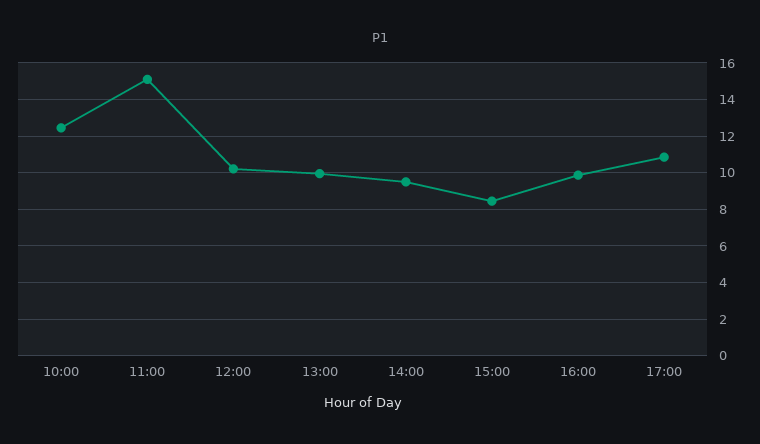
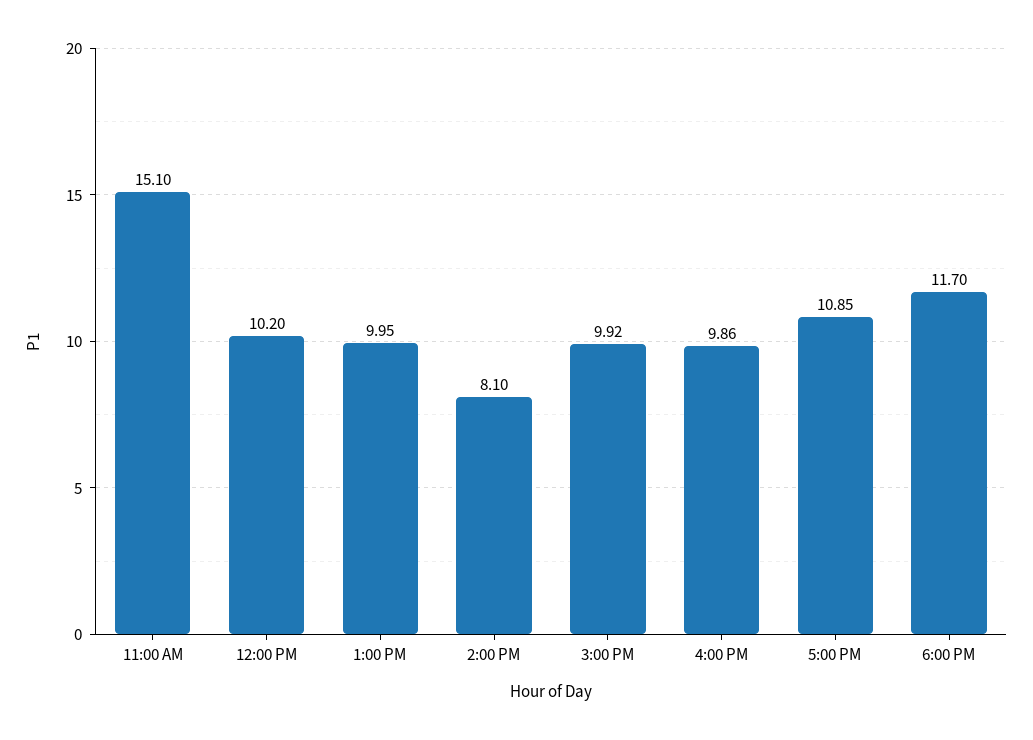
10:00: 12.5 -> none
14:00: 9.5 -> 8.1
15:00: 8.5 -> 9.92
6:00 PM: none -> 11.7

